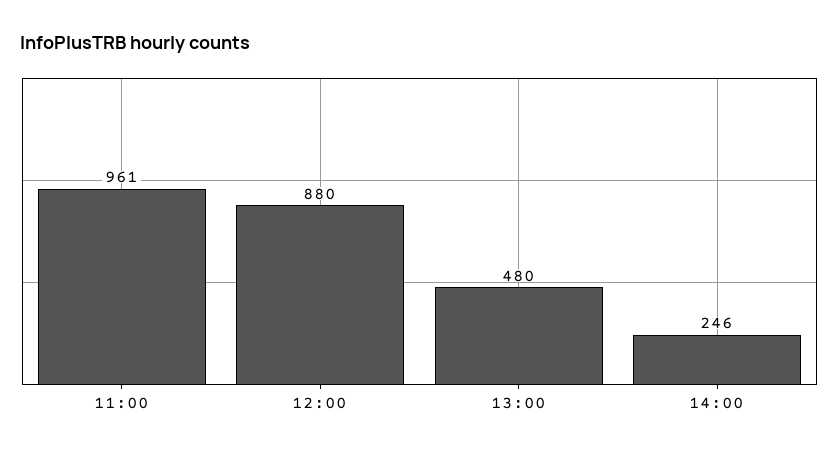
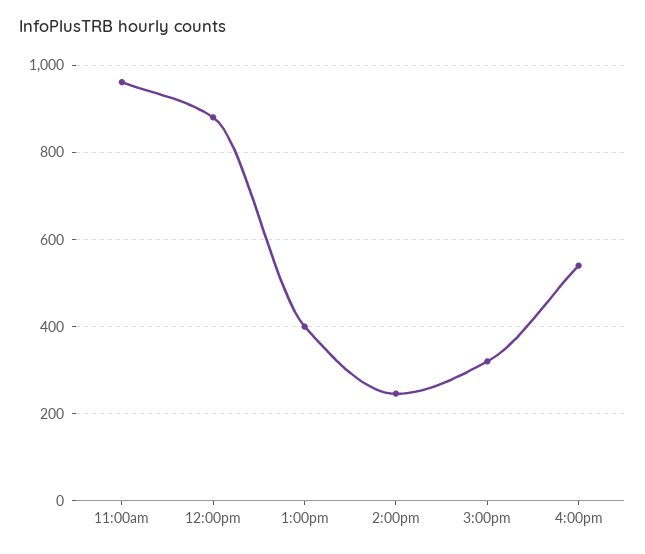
13:00: 480 -> 400
3:00pm: none -> 320
4:00pm: none -> 540

